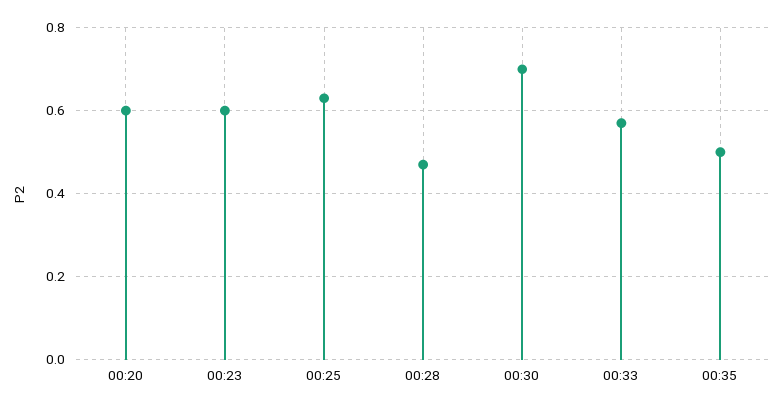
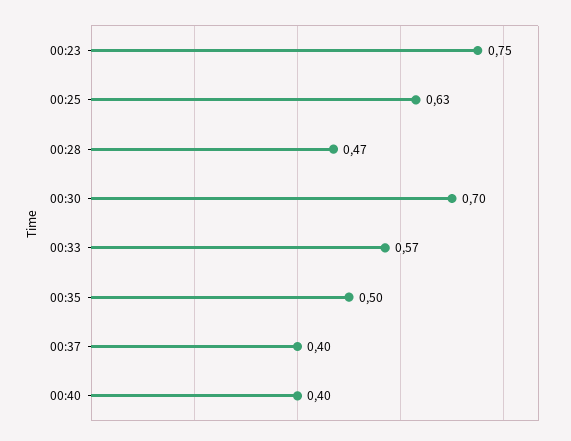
00:20: 0.6 -> none
00:23: 0.6 -> 0.75
00:37: none -> 0.4
00:40: none -> 0.4

